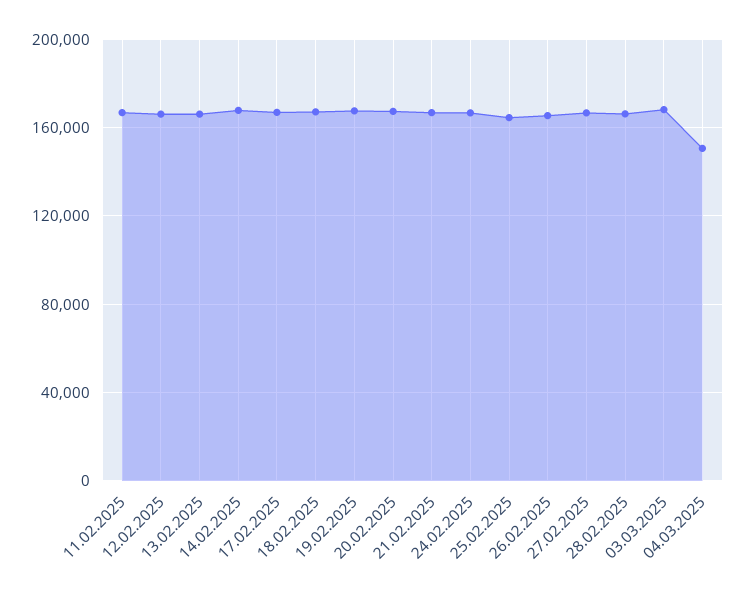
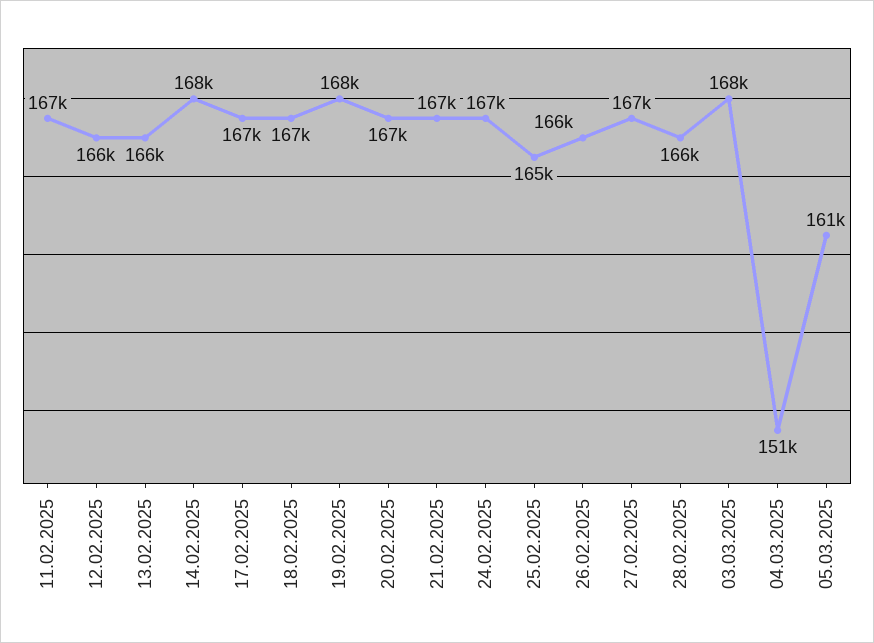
05.03.2025: none -> 161000

